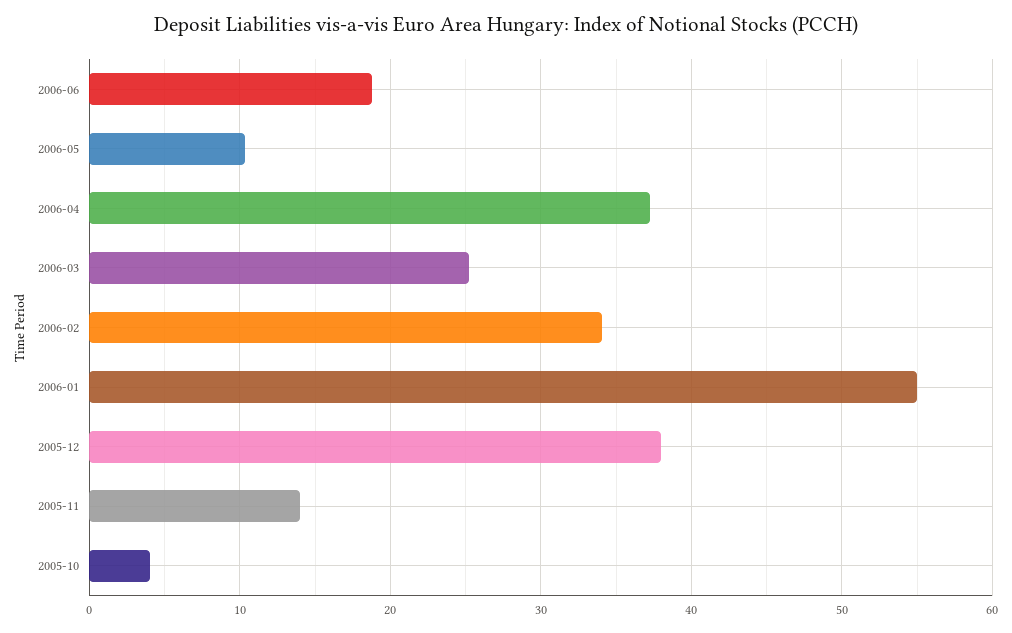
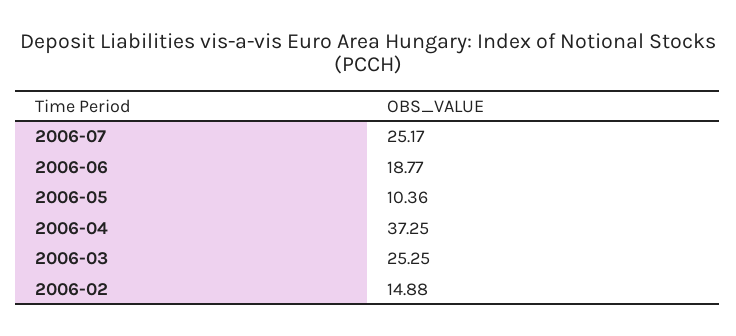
2006-02: 34 -> 14.88
2006-01: 55 -> none
2005-12: 38 -> none
2005-11: 14 -> none
2005-10: 4 -> none
2006-07: none -> 25.17

